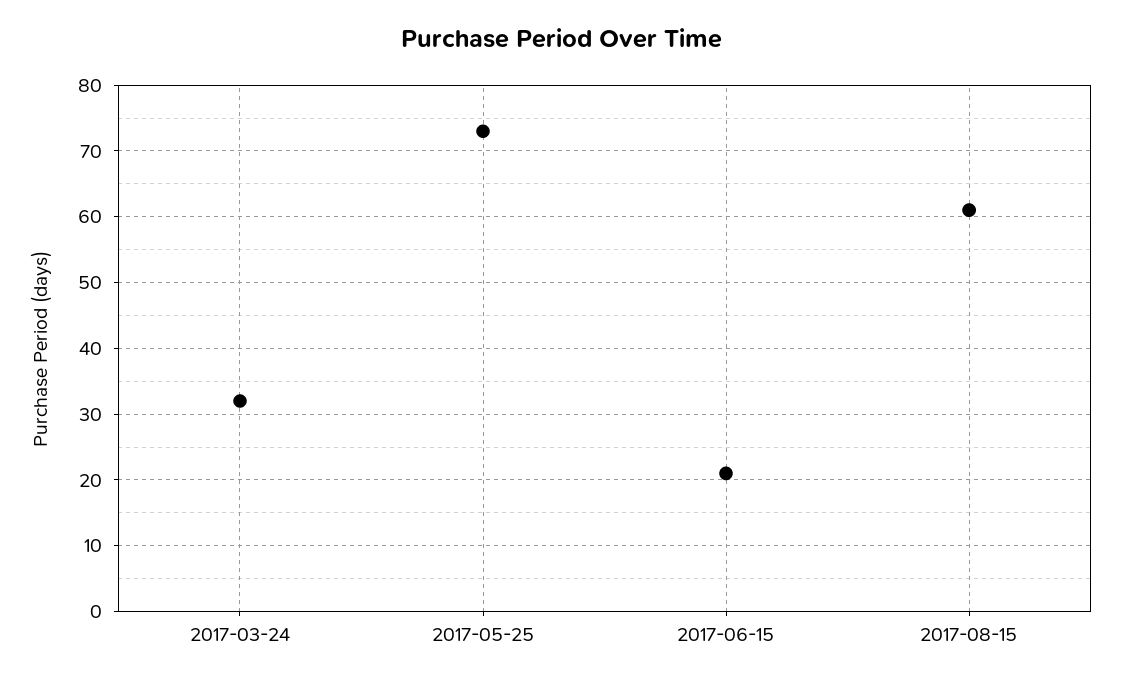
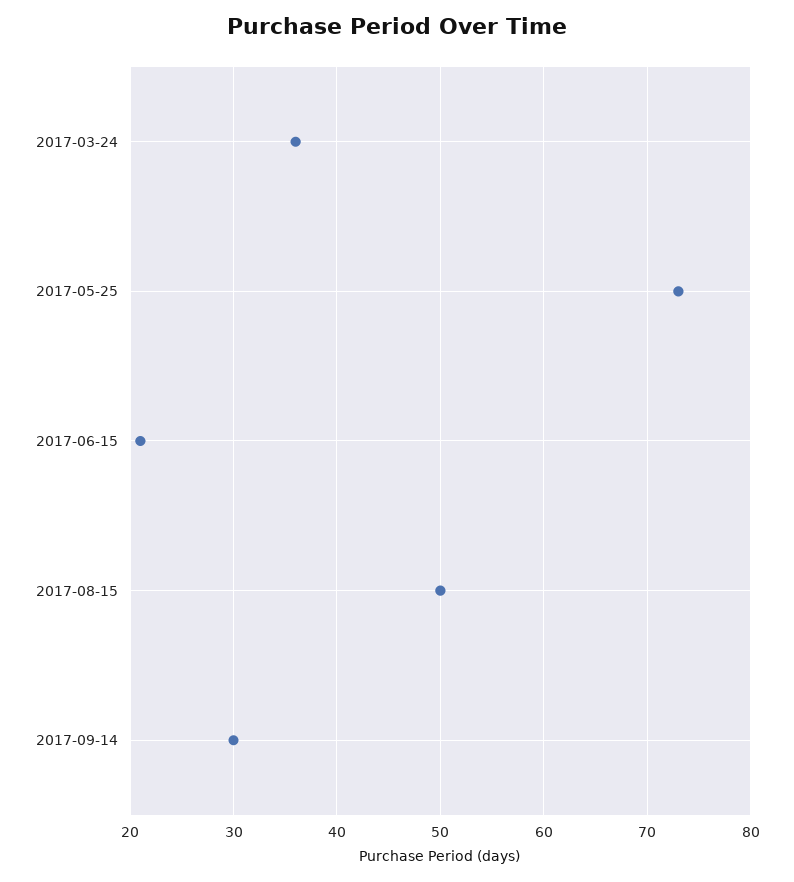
2017-03-24: 32 -> 36
2017-08-15: 61 -> 50
2017-09-14: none -> 30

